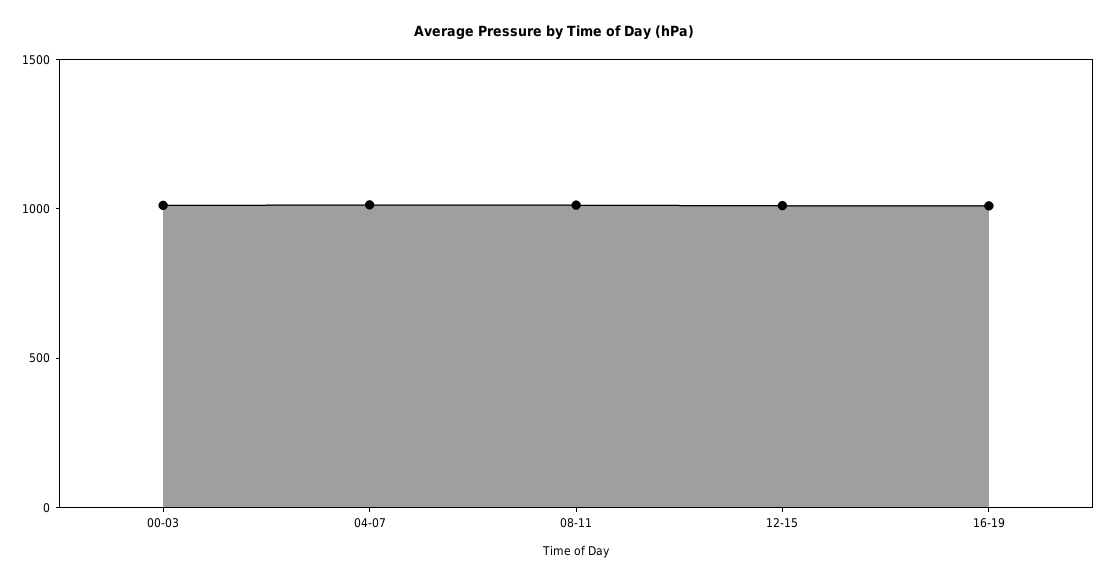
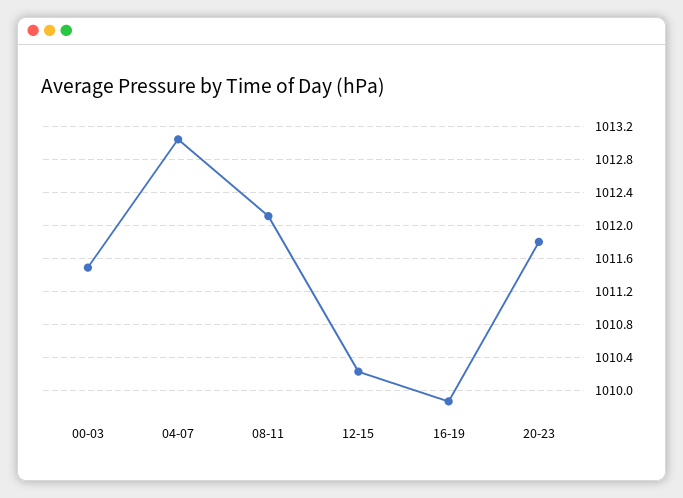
20-23: none -> 1011.8

